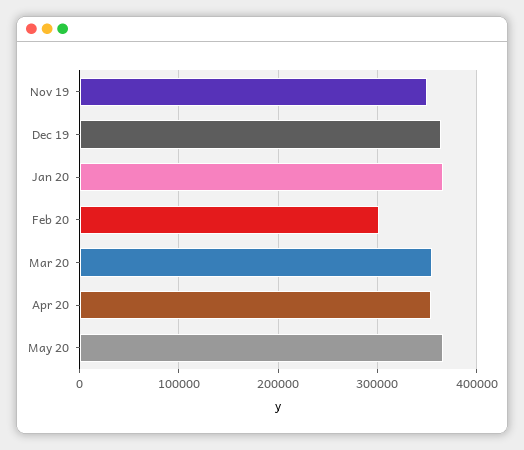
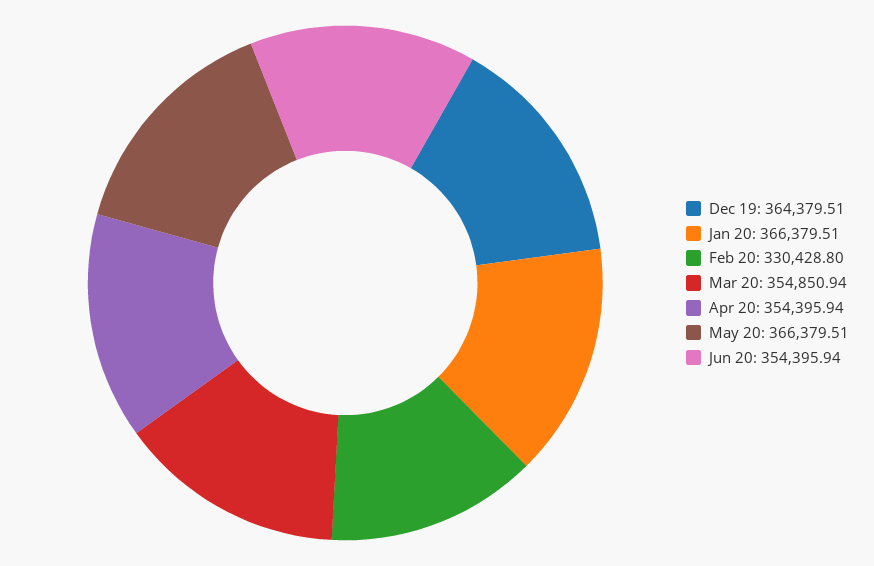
Nov 19: 350000 -> none
Feb 20: 300000 -> 330428.8
Jun 20: none -> 354395.94

